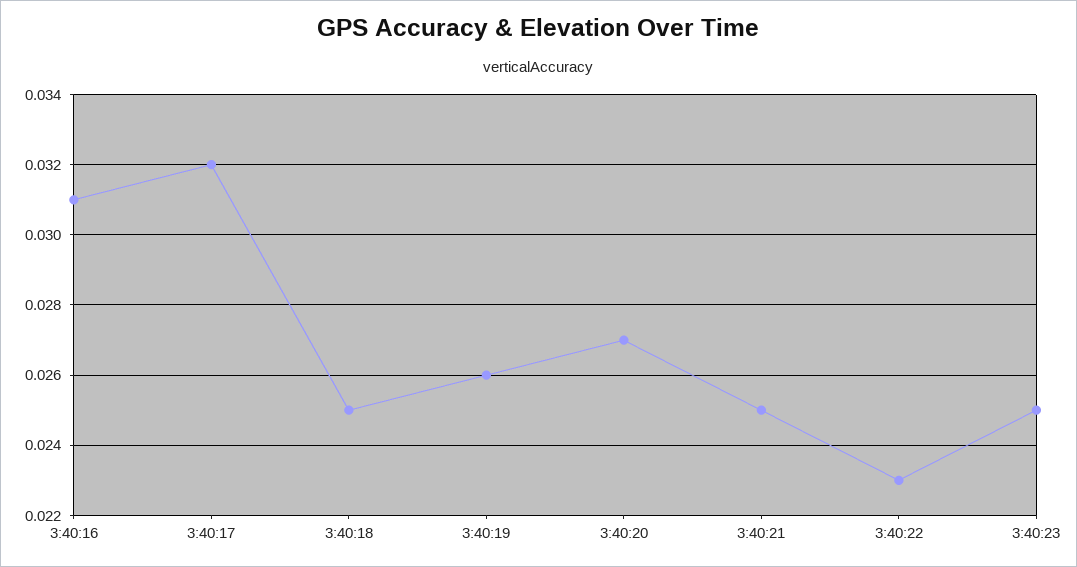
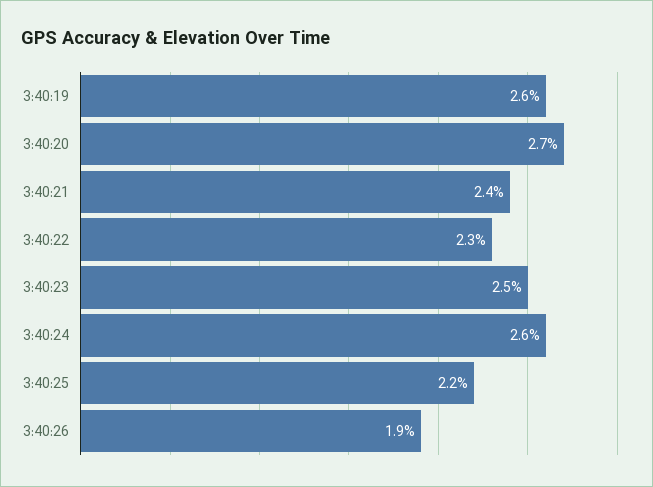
3:40:16: 0.031 -> none
3:40:17: 0.032 -> none
3:40:18: 0.025 -> none
3:40:21: 0.025 -> 0.024
3:40:24: none -> 0.026
3:40:25: none -> 0.022
3:40:26: none -> 0.019

